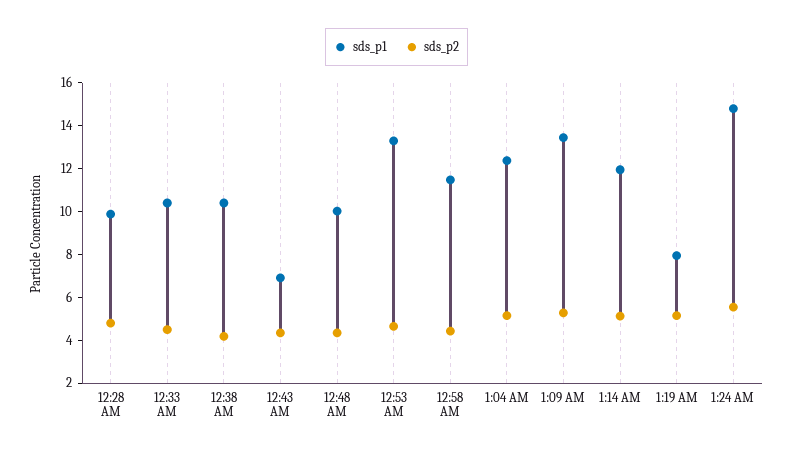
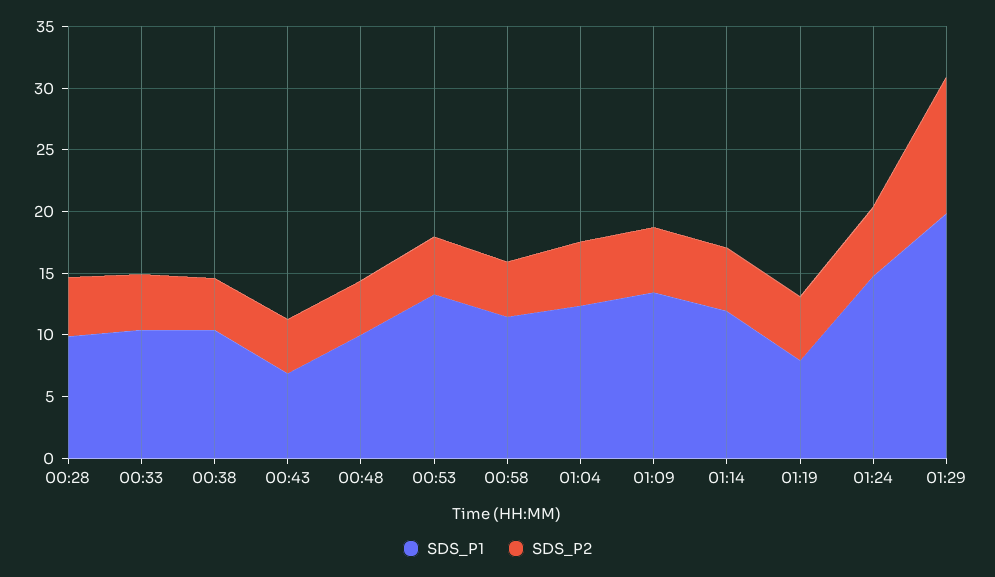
sds_p1, 01:29: none -> 20
sds_p2, 01:29: none -> 11

